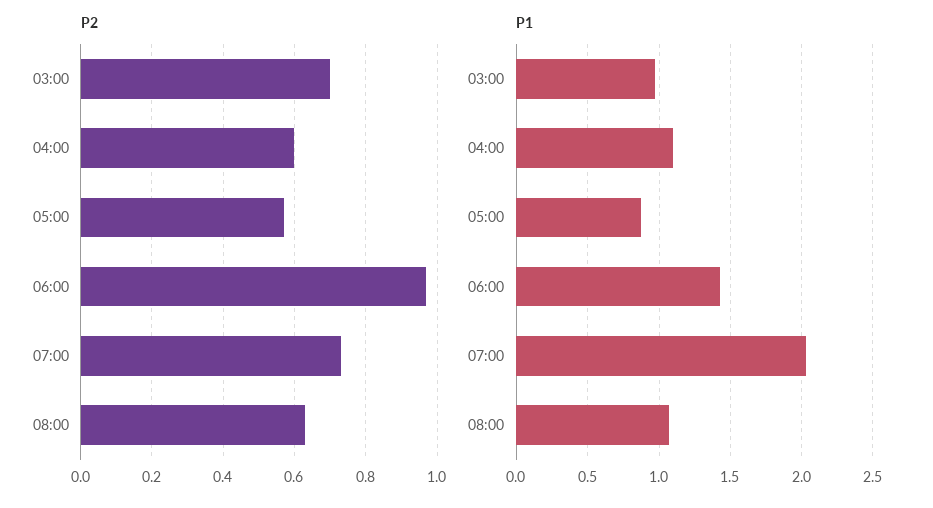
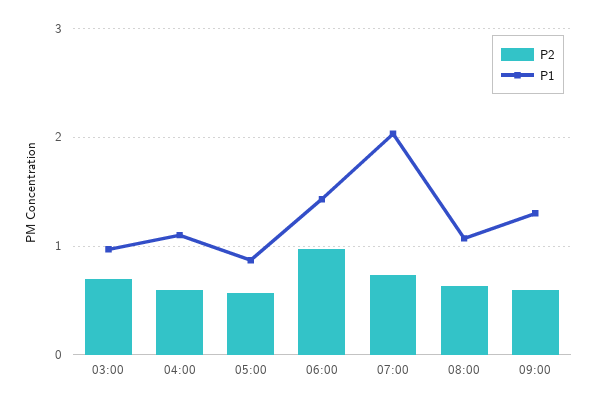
P2, 09:00: none -> 0.6
P1, 09:00: none -> 1.3

